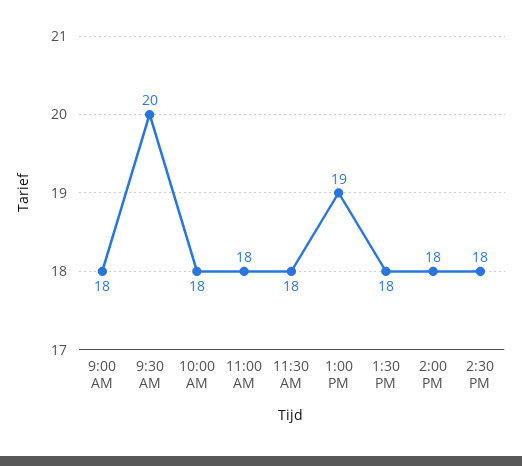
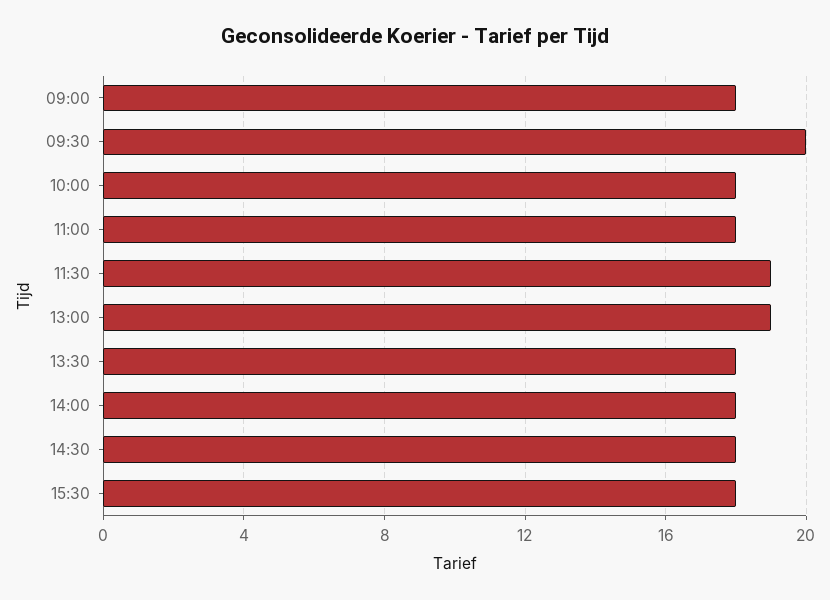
11:30 AM: 18 -> 19
15:30: none -> 18

